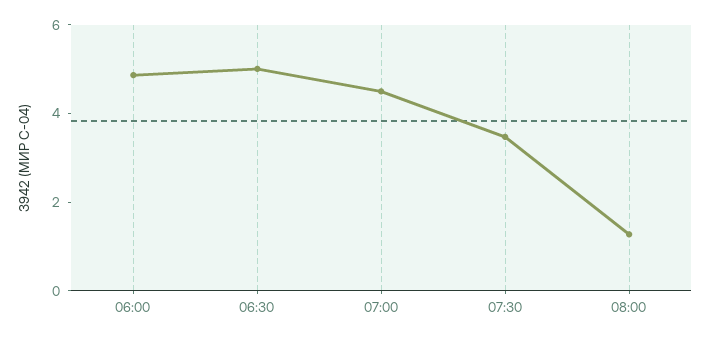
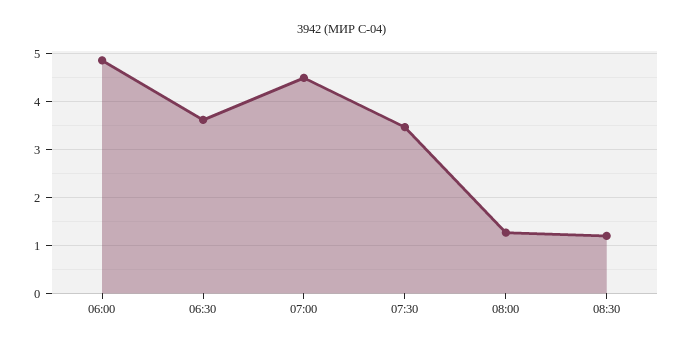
06:30: 5 -> 3.6
08:30: none -> 1.2

